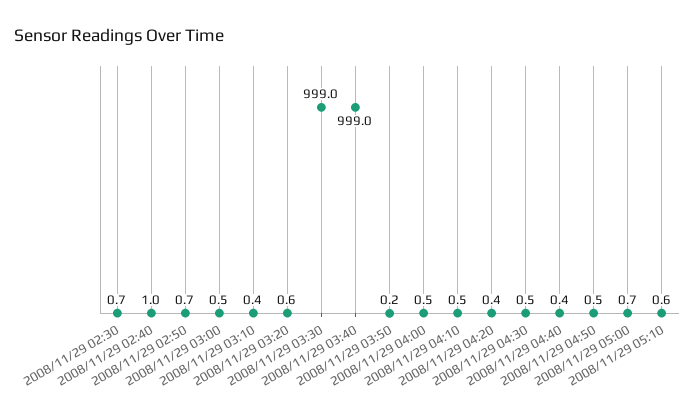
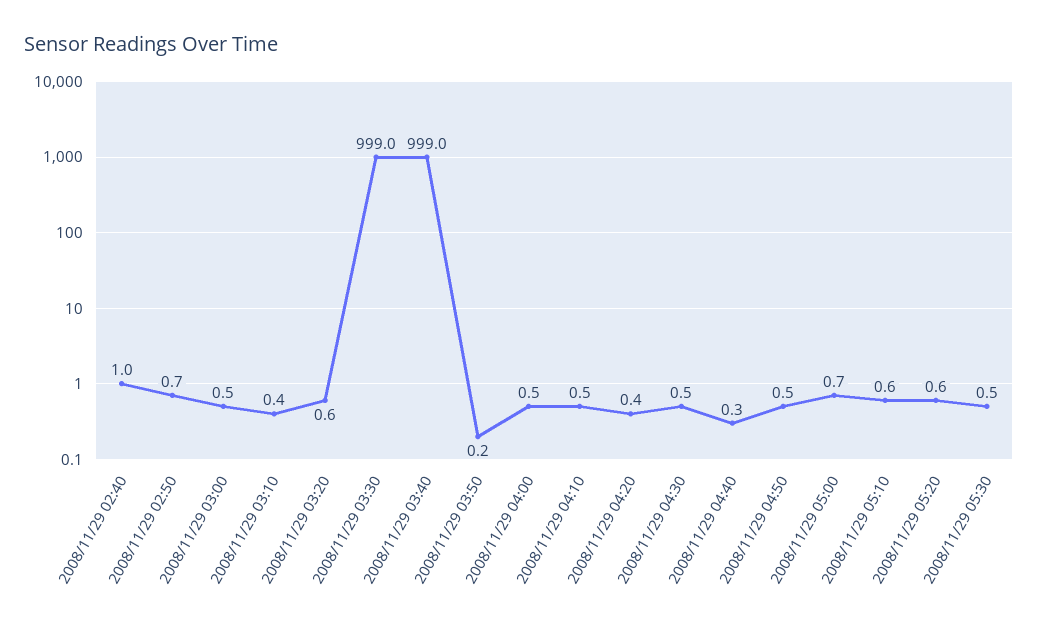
2008/11/29 02:30: 0.7 -> none
2008/11/29 04:40: 0.4 -> 0.3
2008/11/29 05:20: none -> 0.6
2008/11/29 05:30: none -> 0.5

